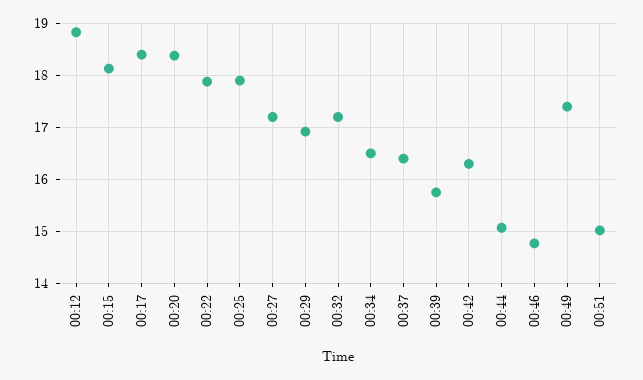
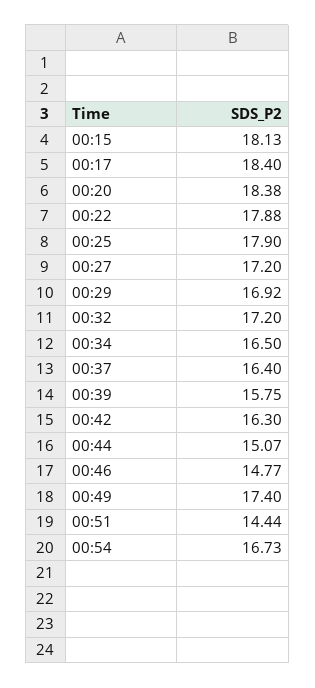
00:12: 18.8 -> none
00:51: 15 -> 14.44
00:54: none -> 16.73

